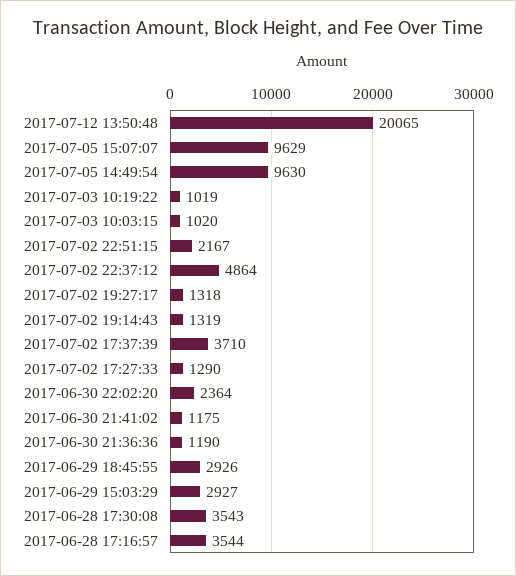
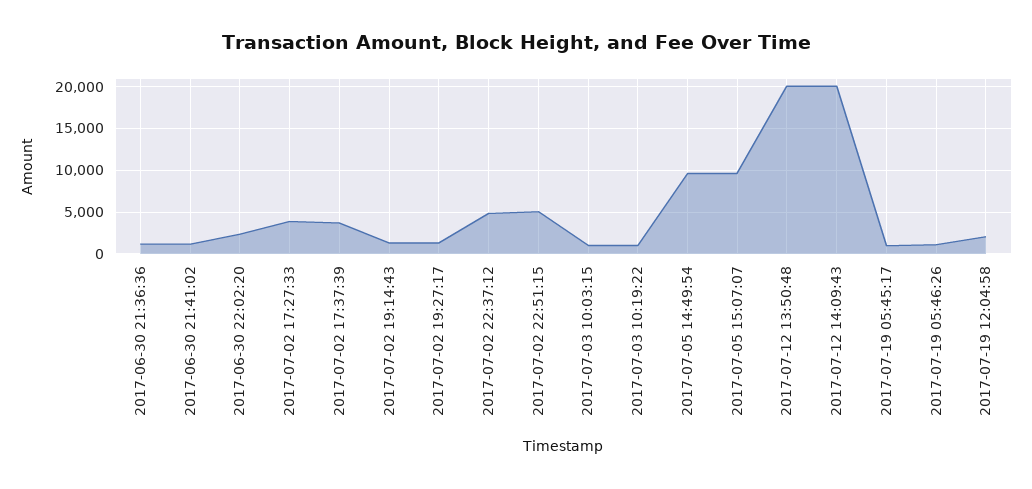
2017-07-02 22:51:15: 2167 -> 5000
2017-07-02 17:27:33: 1290 -> 4000
2017-06-29 18:45:55: 2926 -> none
2017-06-29 15:03:29: 2927 -> none
2017-06-28 17:30:08: 3543 -> none
2017-06-28 17:16:57: 3544 -> none
2017-07-12 14:09:43: none -> 20000
2017-07-19 05:45:17: none -> 1000
2017-07-19 05:46:26: none -> 1000
2017-07-19 12:04:58: none -> 2000

